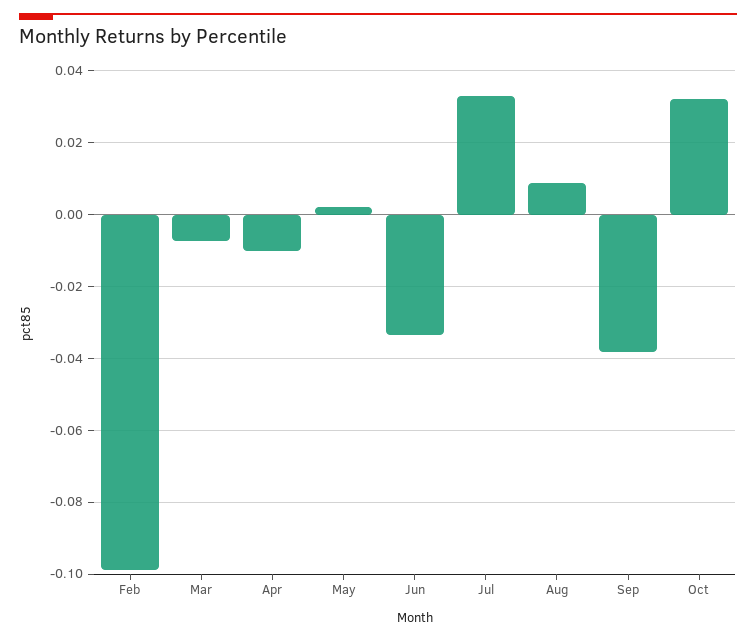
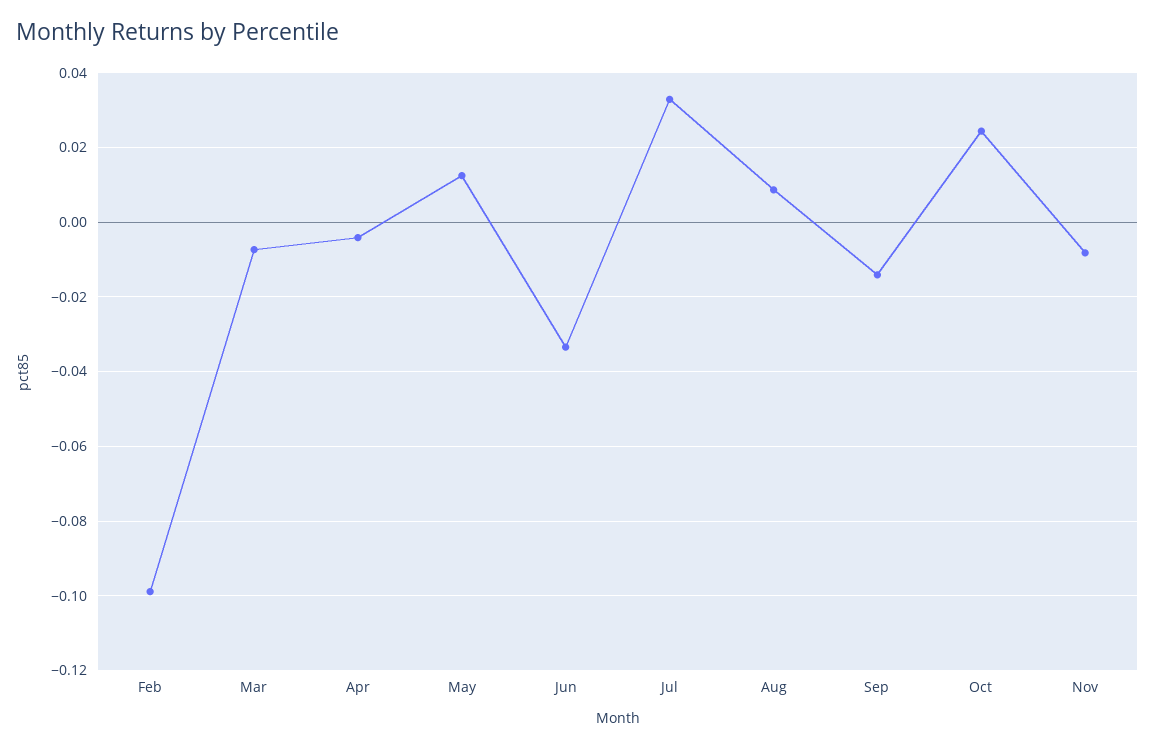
Apr: -0.01 -> -0.004
May: 0.002 -> 0.012
Sep: -0.038 -> -0.014
Oct: 0.032 -> 0.024
Nov: none -> -0.008

